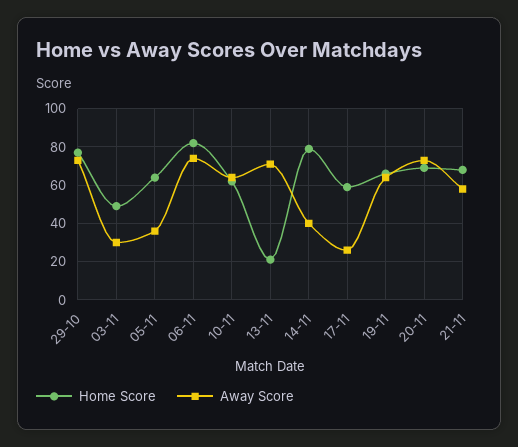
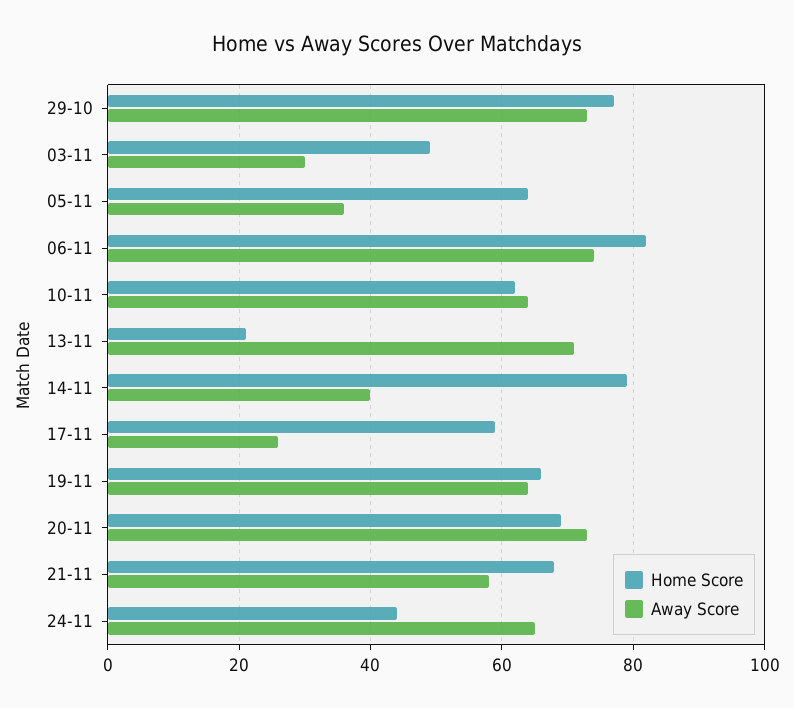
Home Score, 24-11: none -> 45
Away Score, 24-11: none -> 65

